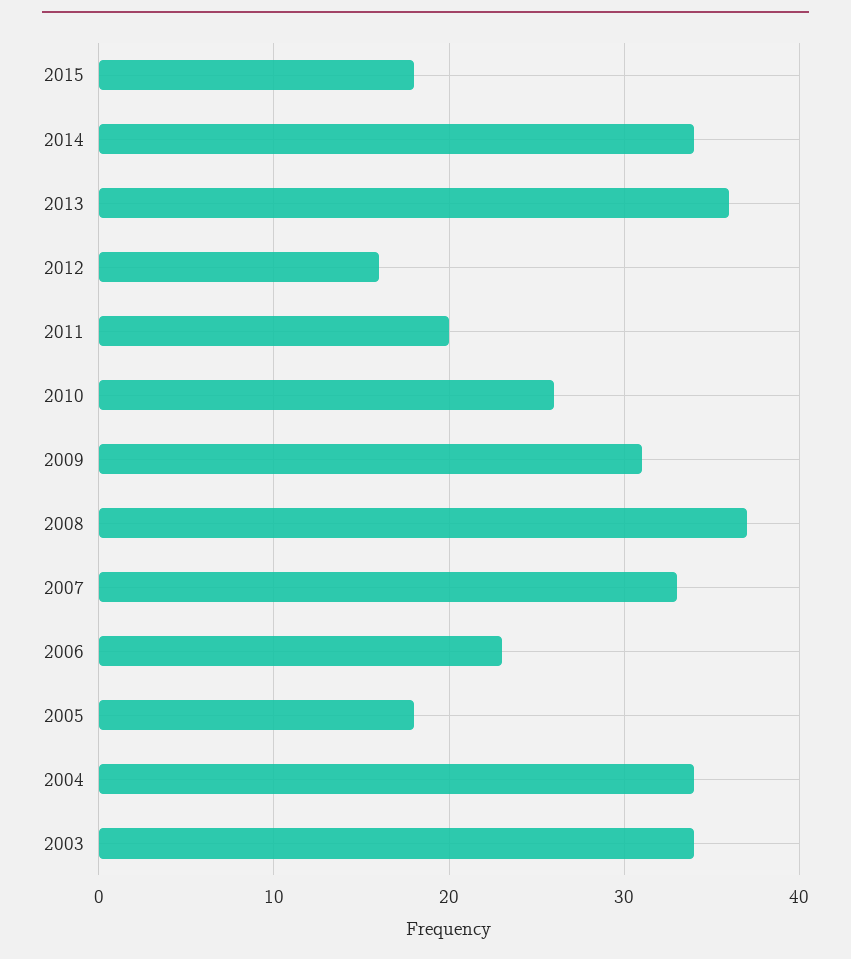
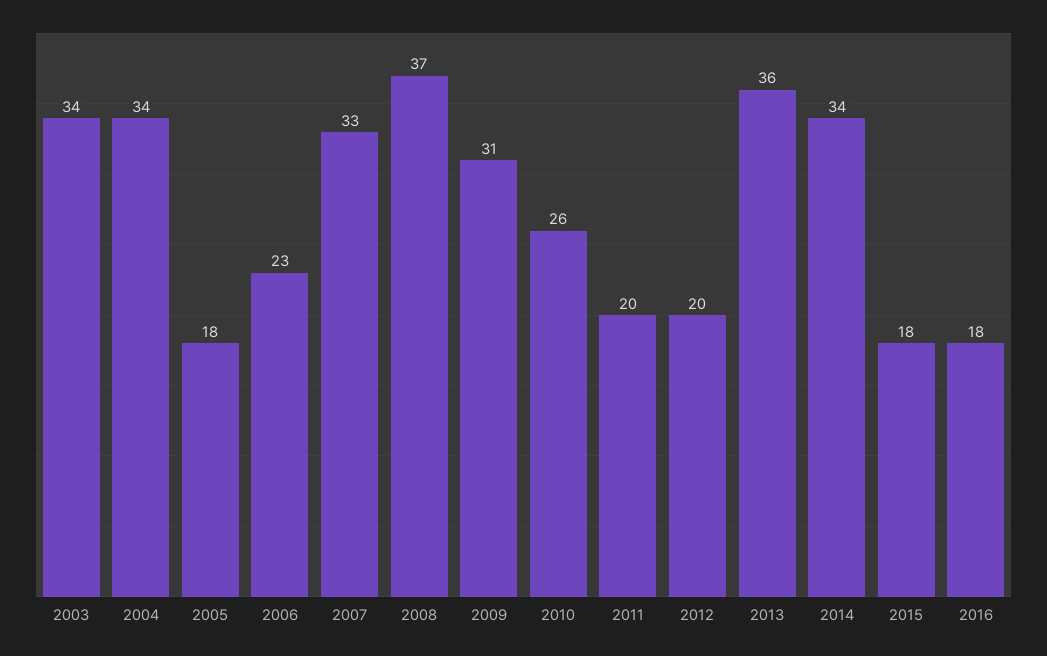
2012: 16 -> 20
2016: none -> 18

